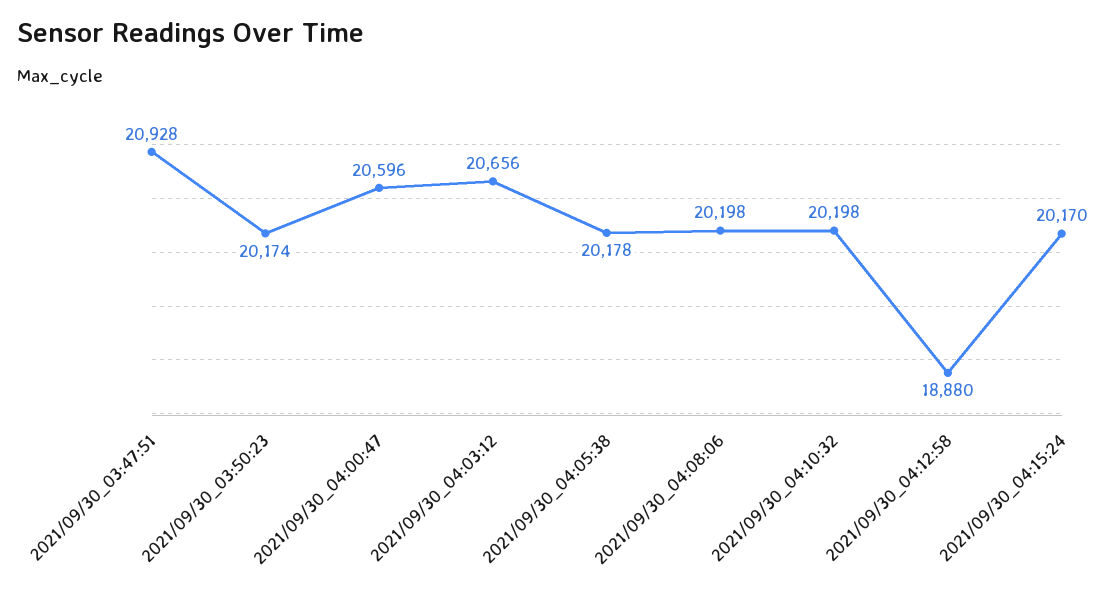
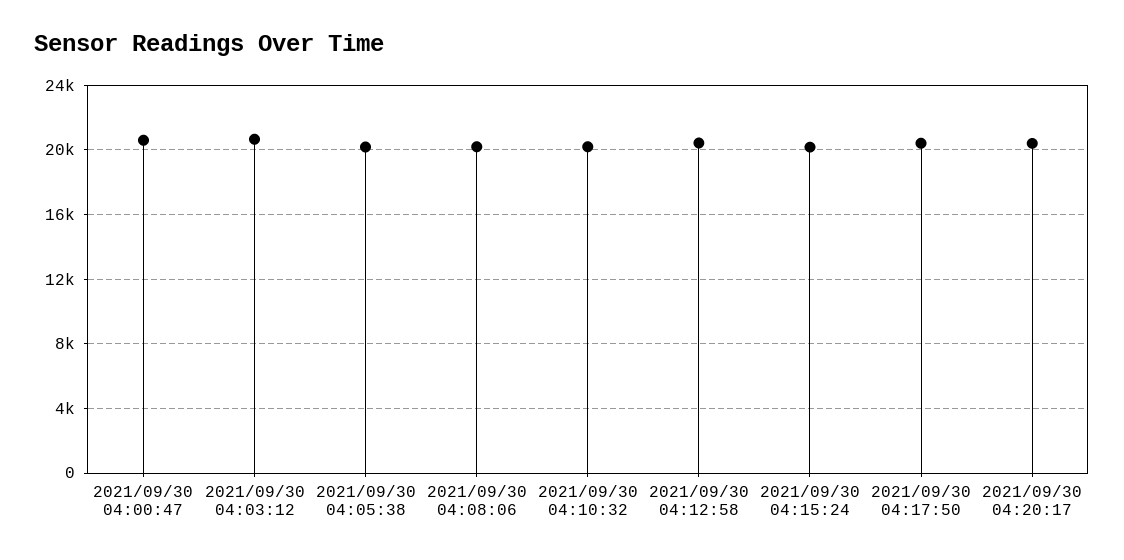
2021/09/30_03:47:51: 20928 -> none
2021/09/30_03:50:23: 20174 -> none
2021/09/30_04:12:58: 18880 -> 20500
2021/09/30 04:17:50: none -> 20500
2021/09/30 04:20:17: none -> 20500

